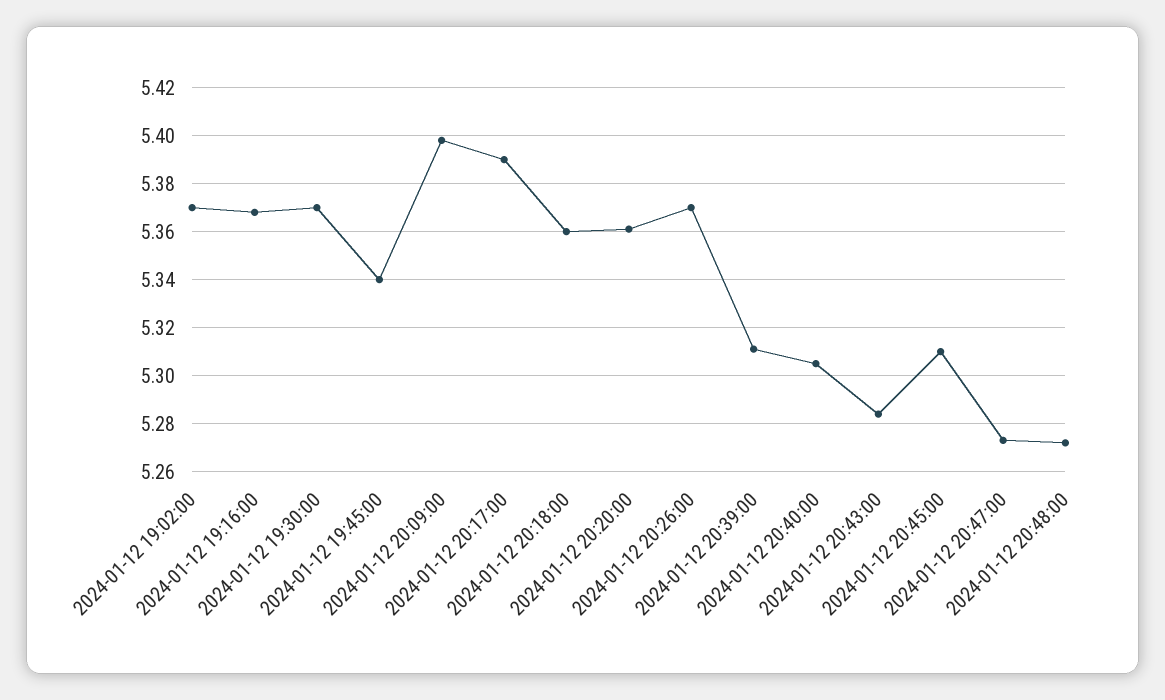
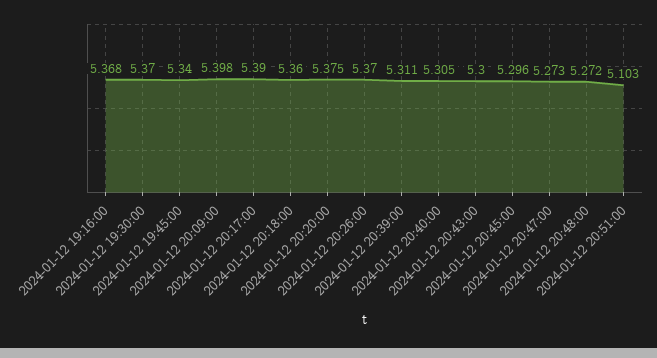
2024-01-12 19:02:00: 5.37 -> none
2024-01-12 20:20:00: 5.36 -> 5.375
2024-01-12 20:43:00: 5.285 -> 5.3
2024-01-12 20:45:00: 5.31 -> 5.296
2024-01-12 20:51:00: none -> 5.103

